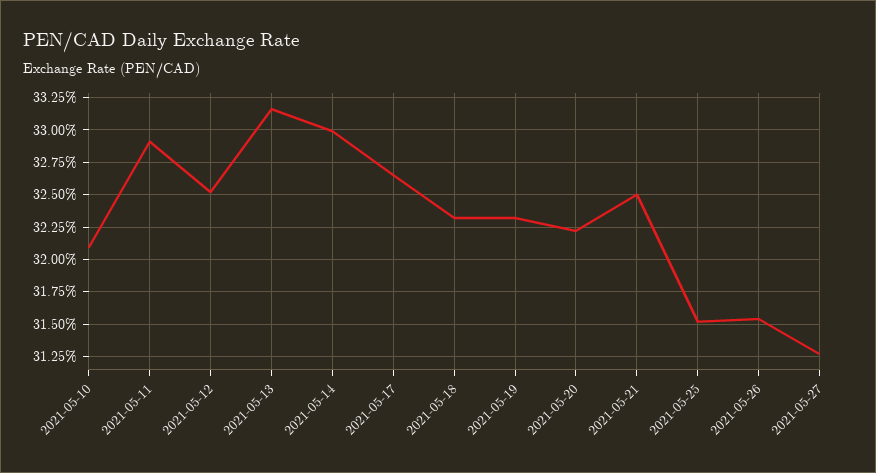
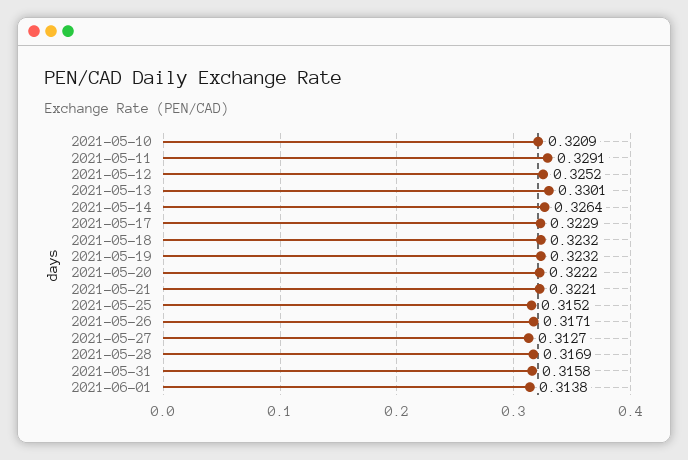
2021-05-13: 0.3315 -> 0.3301
2021-05-14: 0.33 -> 0.3264
2021-05-17: 0.3265 -> 0.3229
2021-05-21: 0.325 -> 0.3221
2021-05-26: 0.3155 -> 0.3171
2021-05-28: none -> 0.3169
2021-05-31: none -> 0.3158
2021-06-01: none -> 0.3138

